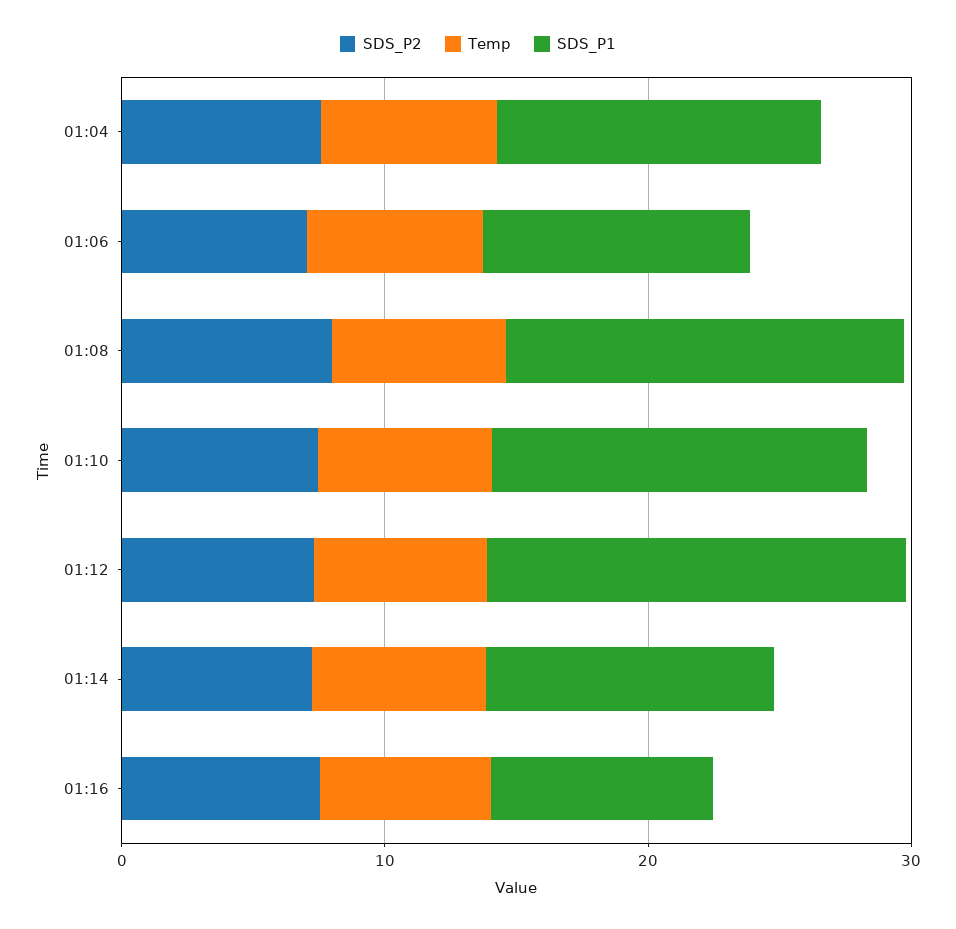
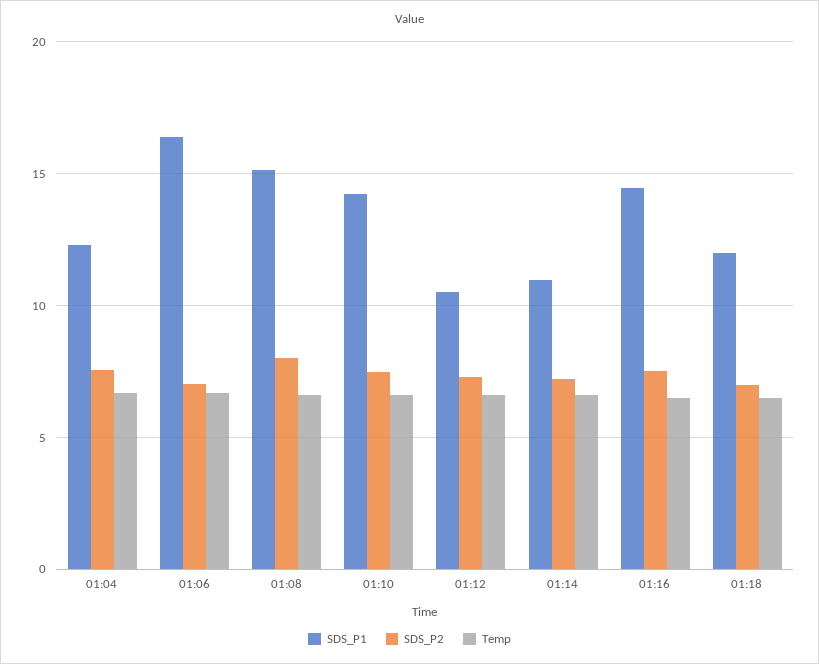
SDS_P1, 01:06: 10 -> 16.5
SDS_P1, 01:12: 16 -> 10.5
SDS_P1, 01:16: 8 -> 14.5
SDS_P1, 01:18: none -> 12
SDS_P2, 01:18: none -> 7
Temp, 01:18: none -> 6.5

